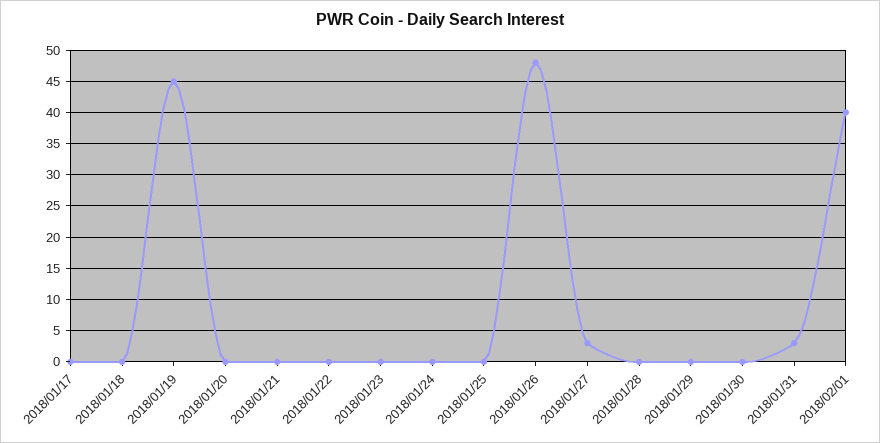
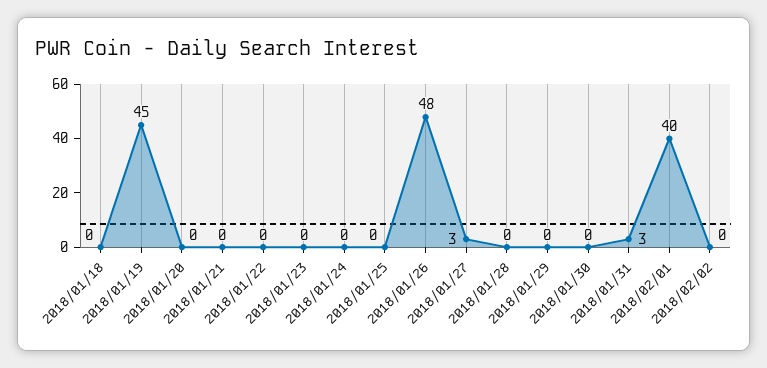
2018/01/17: 0 -> none
2018/02/02: none -> 0

